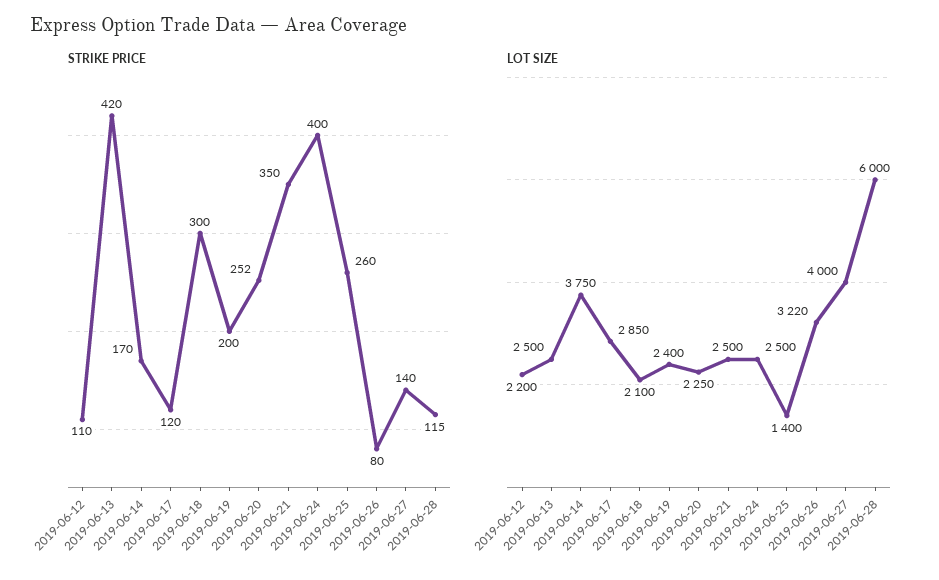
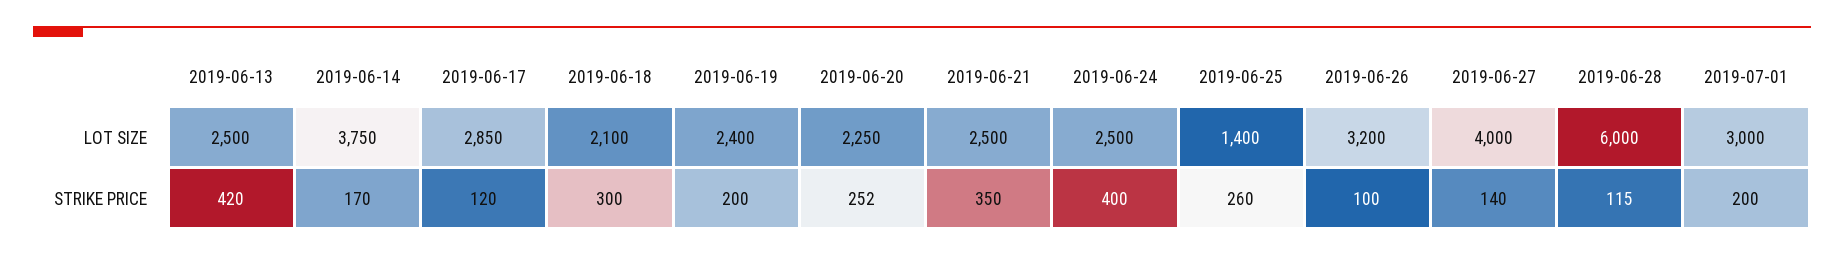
STRIKE PRICE, 2019-06-12: 110 -> none
STRIKE PRICE, 2019-06-26: 80 -> 100
LOT SIZE, 2019-06-12: 2200 -> none
LOT SIZE, 2019-06-26: 3220 -> 3200
LOT SIZE, 2019-07-01: none -> 3000
STRIKE PRICE, 2019-07-01: none -> 200

